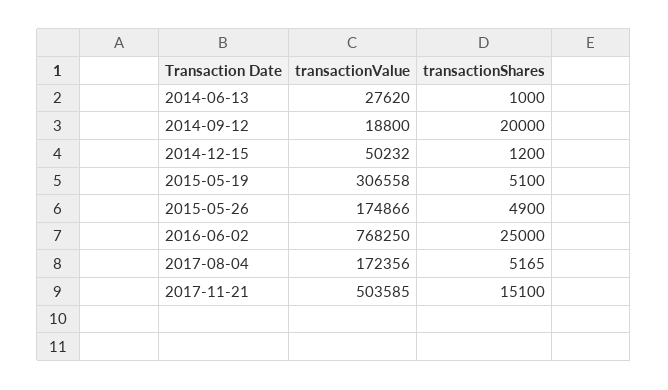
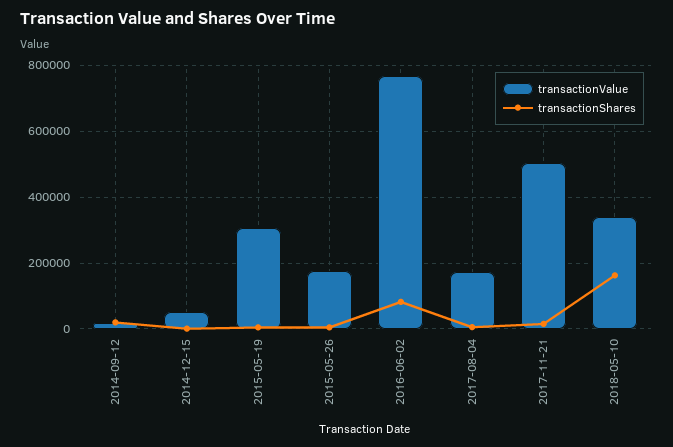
transactionValue, 2014-06-13: 27620 -> none
transactionShares, 2014-06-13: 1000 -> none
transactionShares, 2016-06-02: 25000 -> 80000
transactionValue, 2018-05-10: none -> 340000
transactionShares, 2018-05-10: none -> 160000

